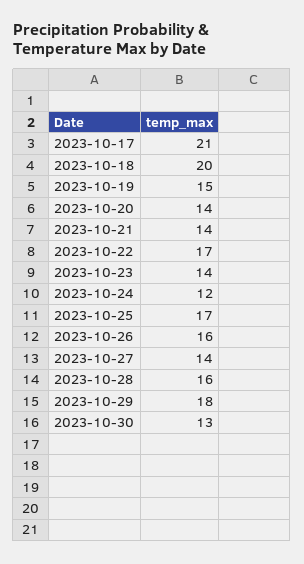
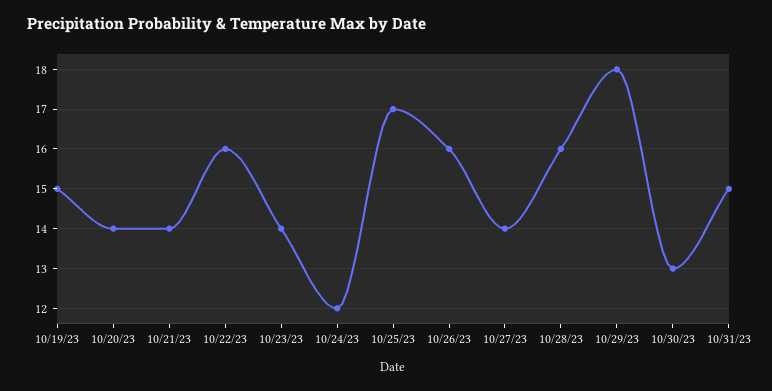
2023-10-17: 21 -> none
2023-10-18: 20 -> none
2023-10-22: 17 -> 16
10/31/23: none -> 15

